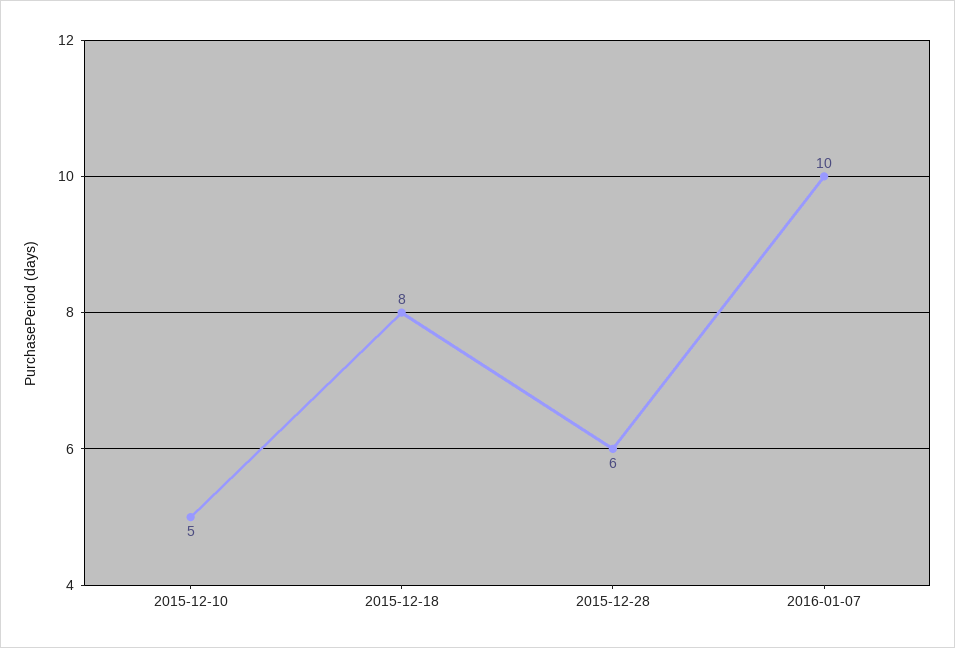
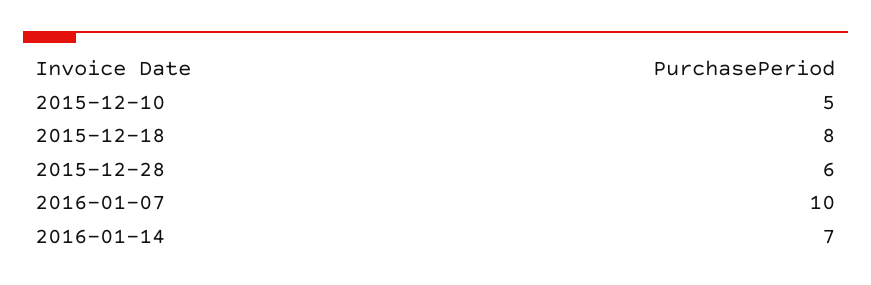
2016-01-14: none -> 7

